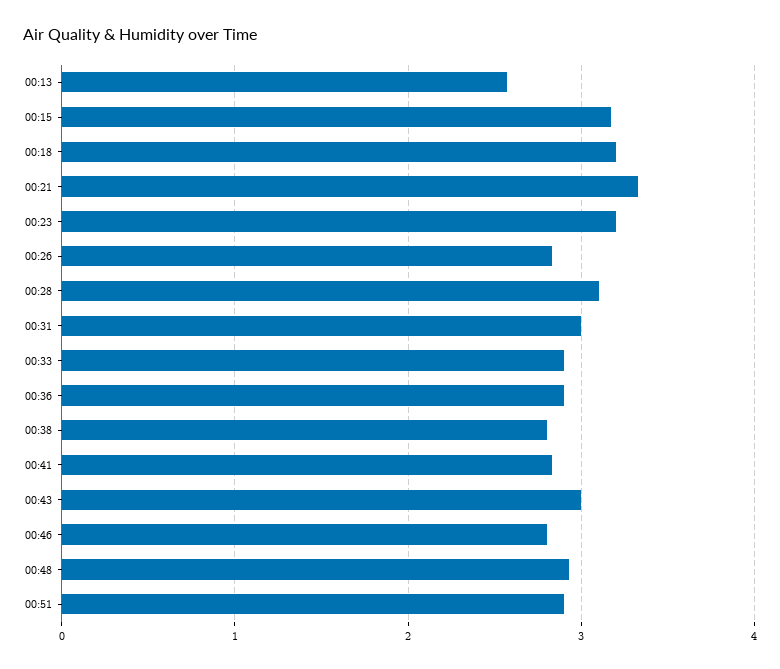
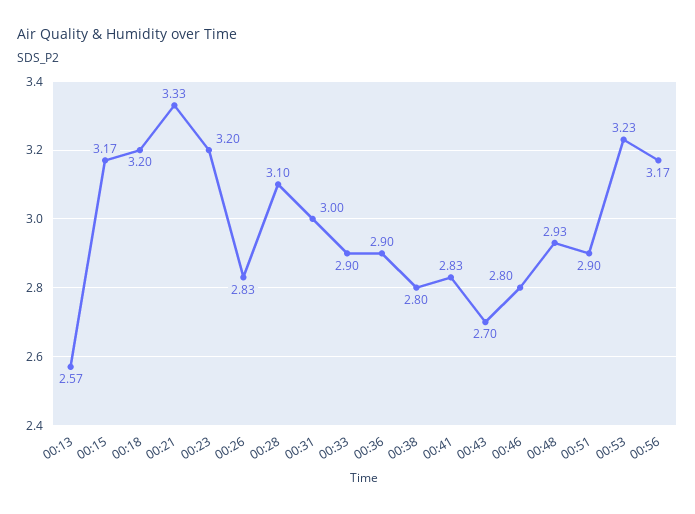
00:43: 3 -> 2.7
00:53: none -> 3.23
00:56: none -> 3.17

